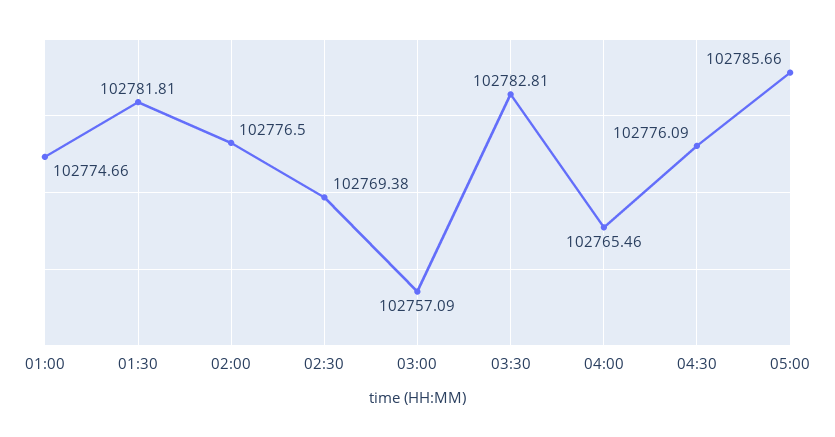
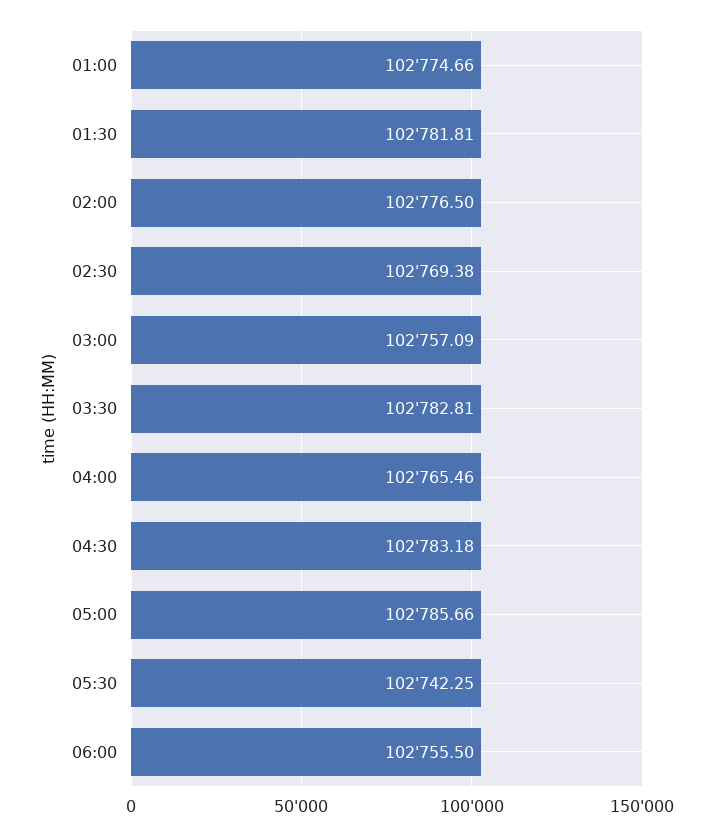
04:30: 102776.09 -> 102783.18
05:30: none -> 102742.25
06:00: none -> 102755.5

